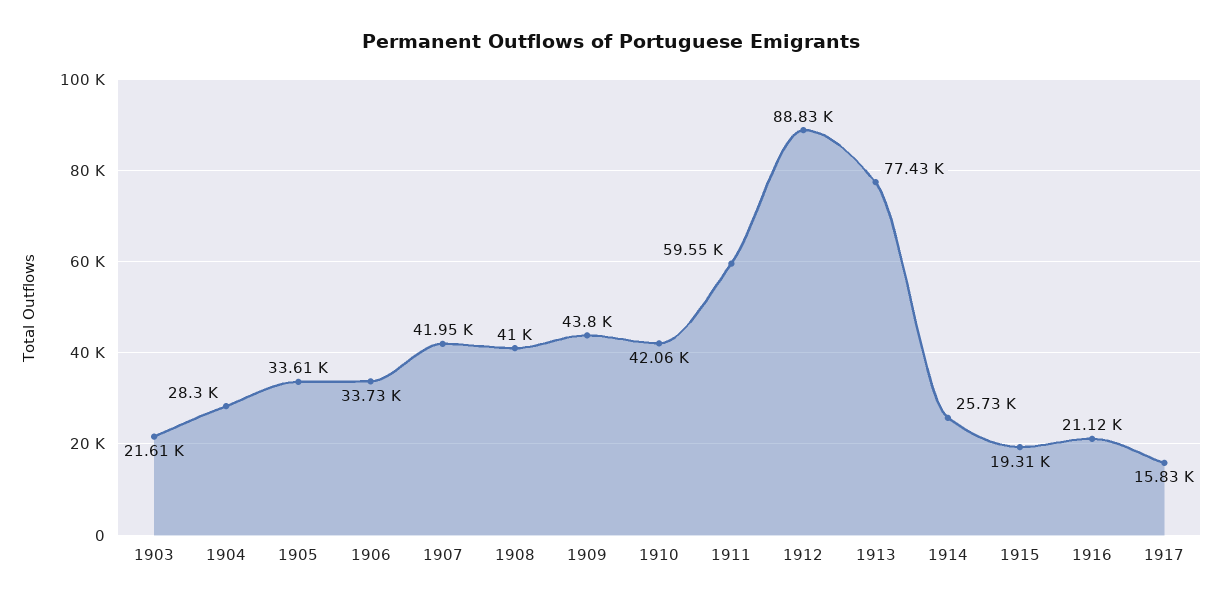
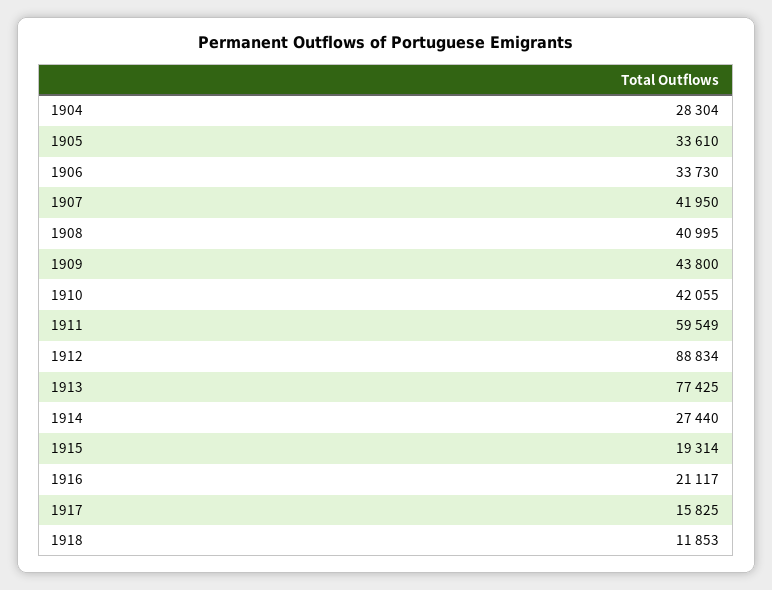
1903: 21610 -> none
1914: 25730 -> 27440
1918: none -> 11853

